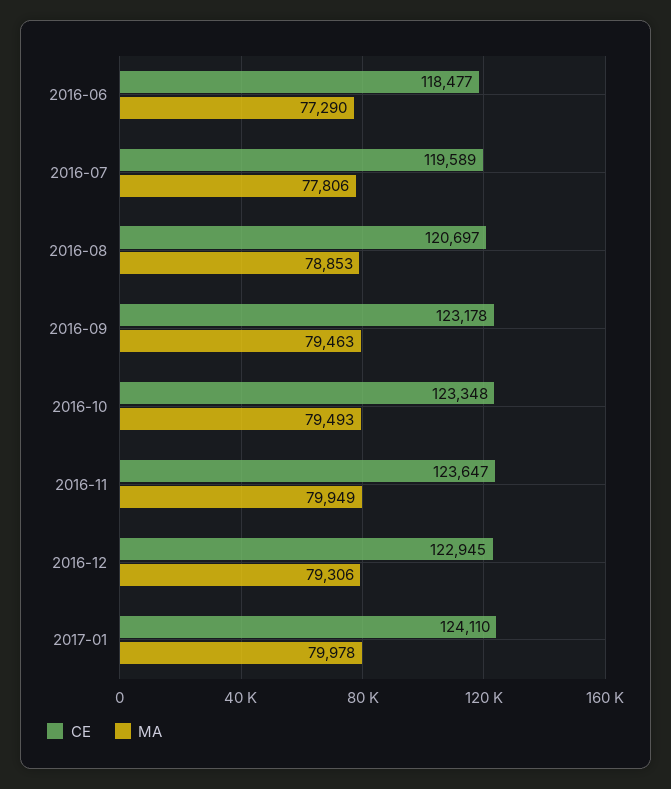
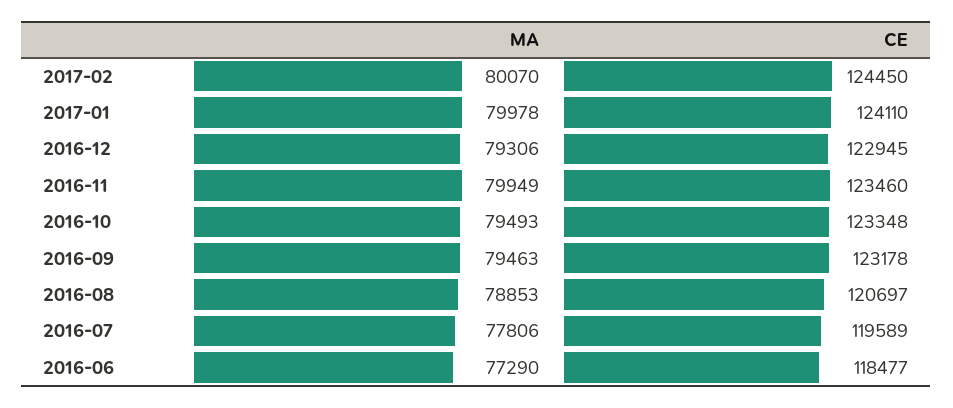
CE, 2016-11: 123647 -> 123460
MA, 2017-02: none -> 80070
CE, 2017-02: none -> 124450

